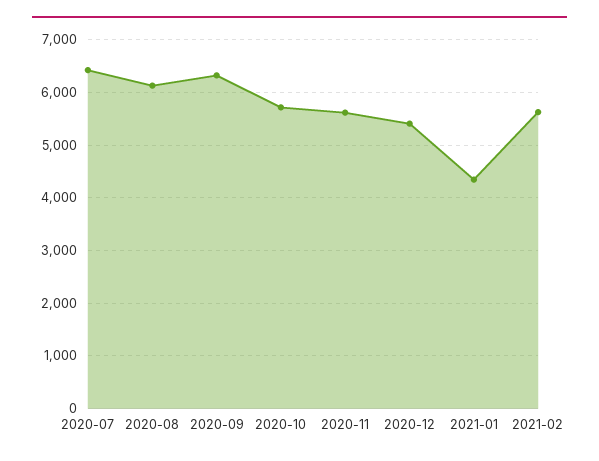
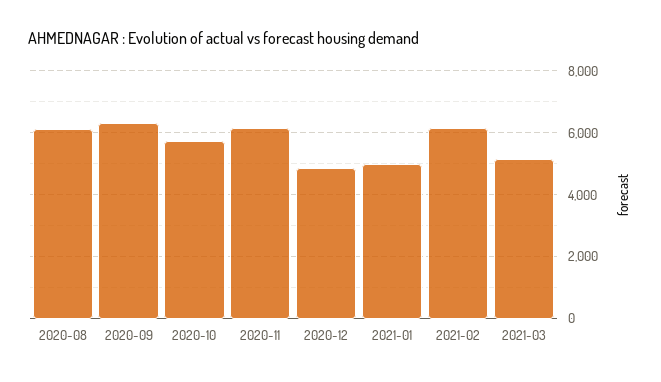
2020-07: 6400 -> none
2020-11: 5600 -> 6200
2020-12: 5400 -> 4800
2021-01: 4400 -> 5000
2021-02: 5600 -> 6200
2021-03: none -> 5200

